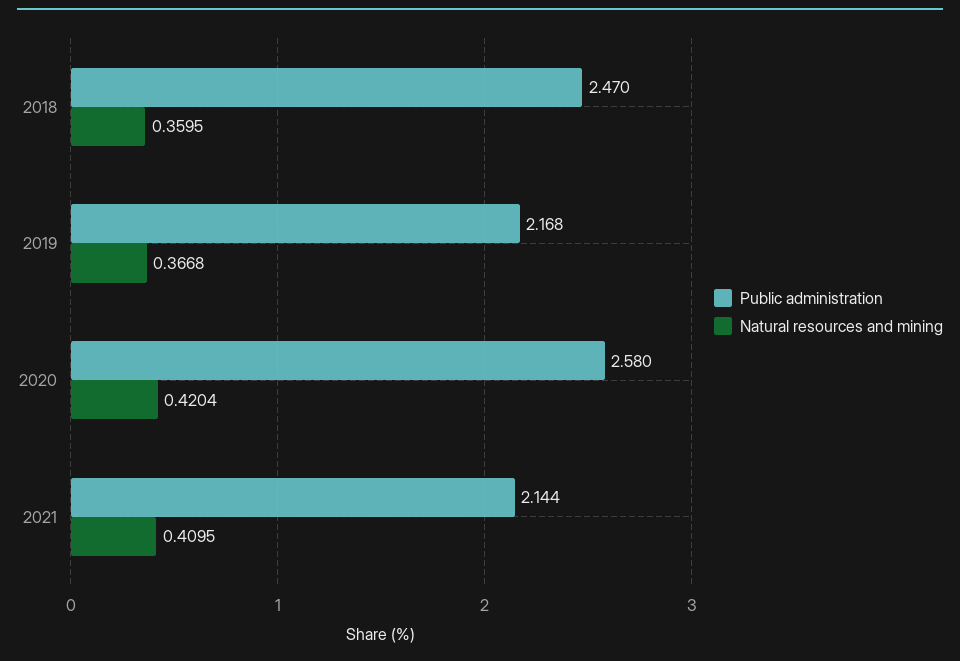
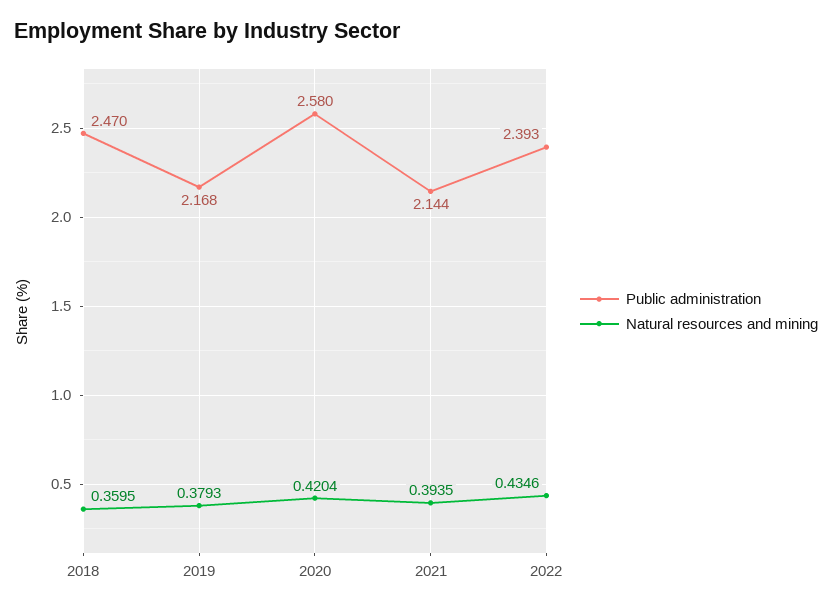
Natural resources and mining, 2019: 0.3668 -> 0.3793
Natural resources and mining, 2021: 0.4095 -> 0.3935
Public administration, 2022: none -> 2.393
Natural resources and mining, 2022: none -> 0.4346

